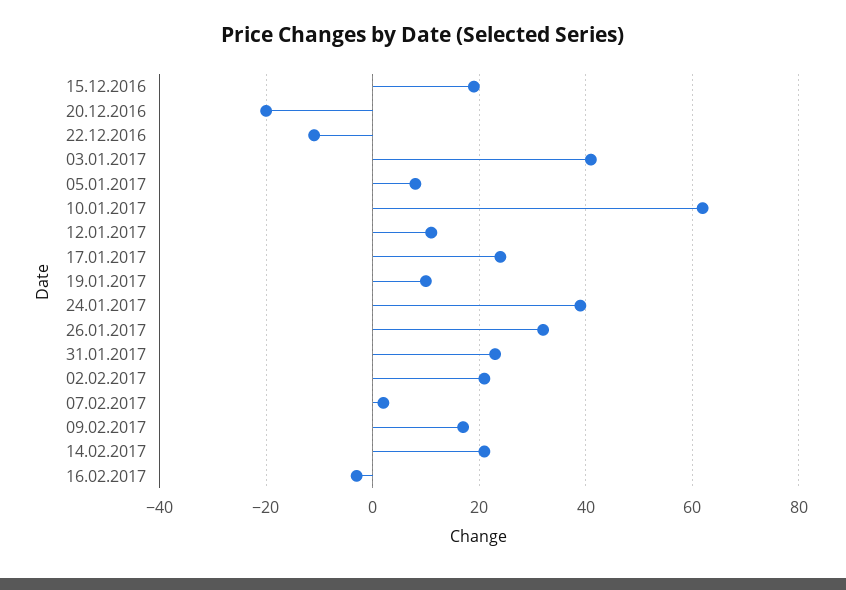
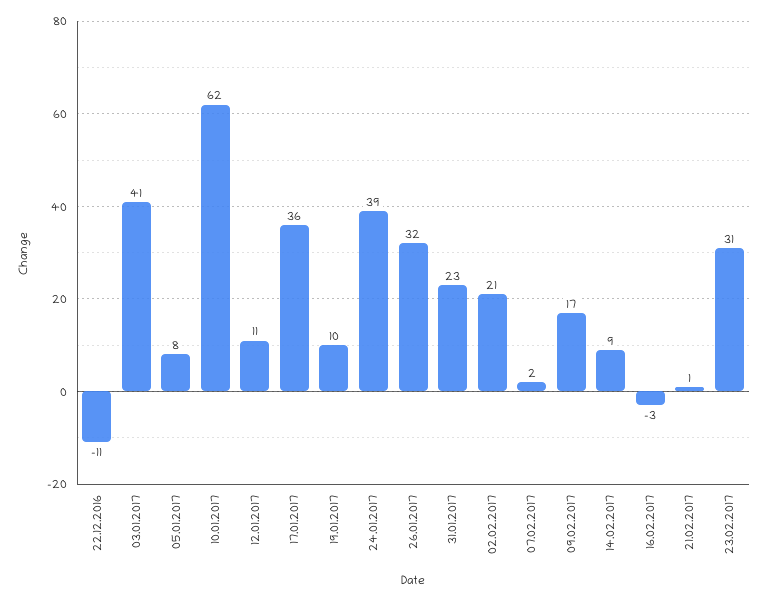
15.12.2016: 20 -> none
20.12.2016: -20 -> none
17.01.2017: 25 -> 36
14.02.2017: 20 -> 9
21.02.2017: none -> 1
23.02.2017: none -> 31

